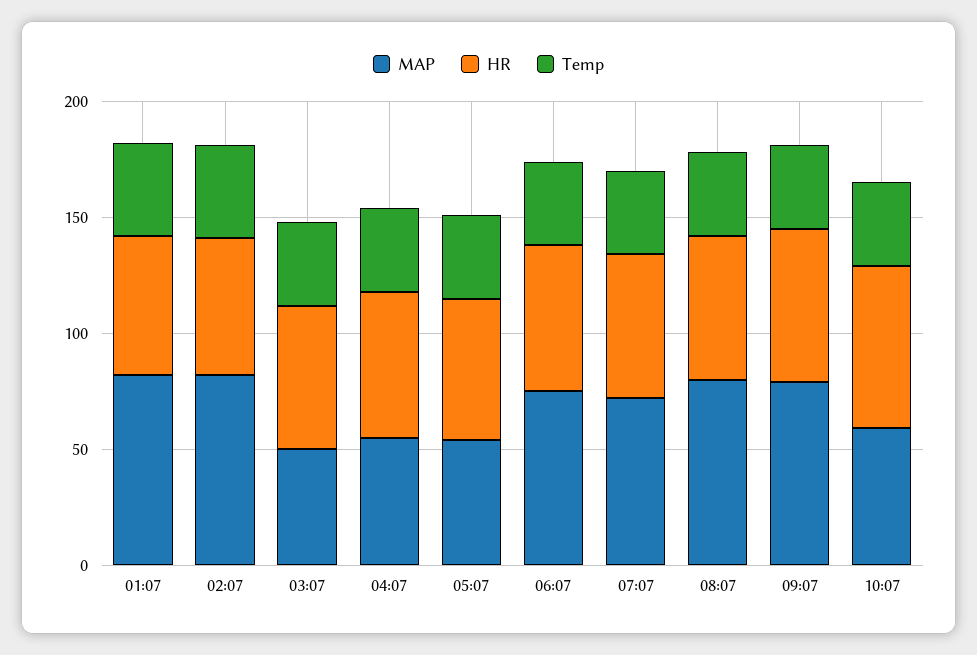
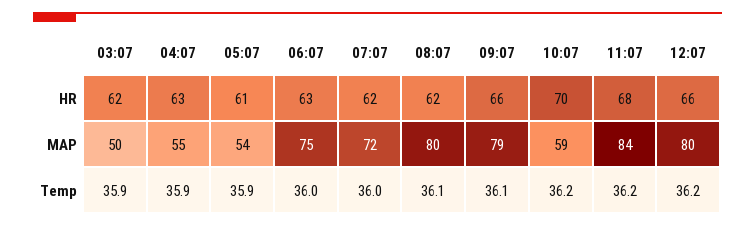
MAP, 01:07: 80 -> none
HR, 01:07: 60 -> none
Temp, 01:07: 40 -> none
MAP, 02:07: 80 -> none
HR, 02:07: 60 -> none
Temp, 02:07: 40 -> none
HR, 11:07: none -> 68
HR, 12:07: none -> 66
MAP, 11:07: none -> 84
MAP, 12:07: none -> 80
Temp, 11:07: none -> 36.2
Temp, 12:07: none -> 36.2

